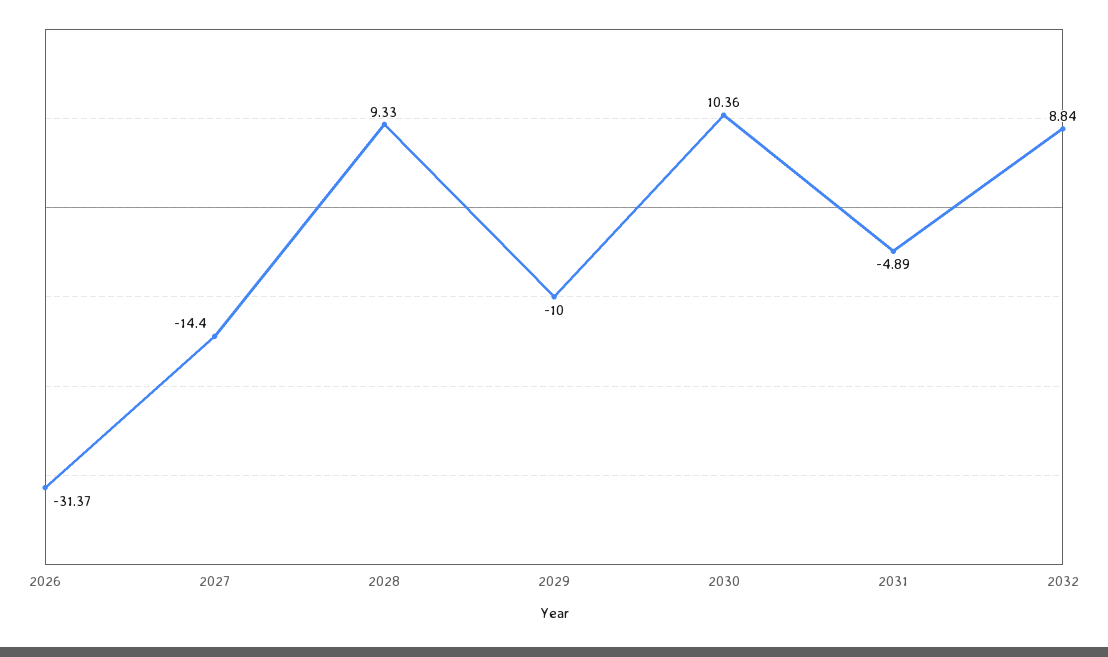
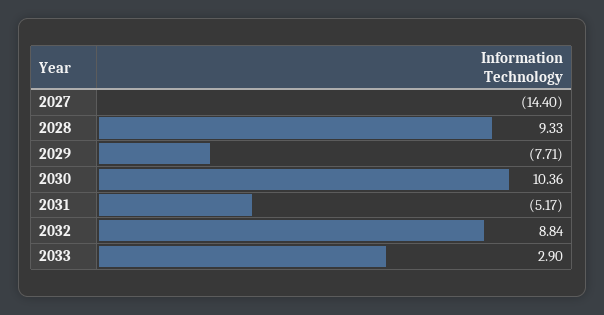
2026: -31.37 -> none
2029: -10 -> -7.71
2031: -4.89 -> -5.17
2033: none -> 2.9

